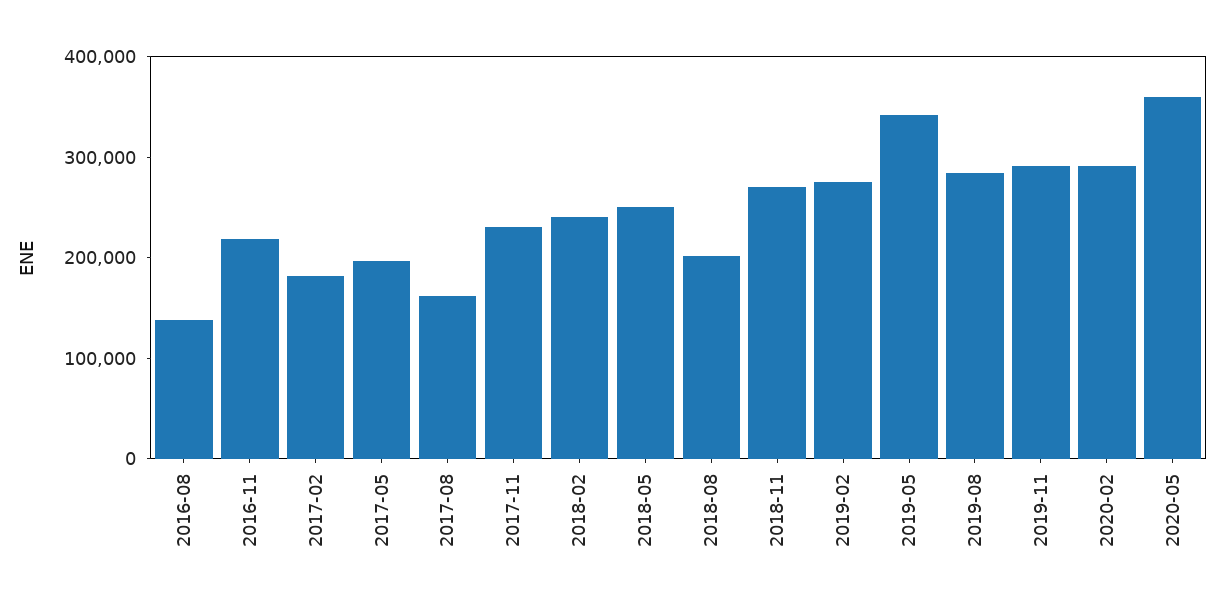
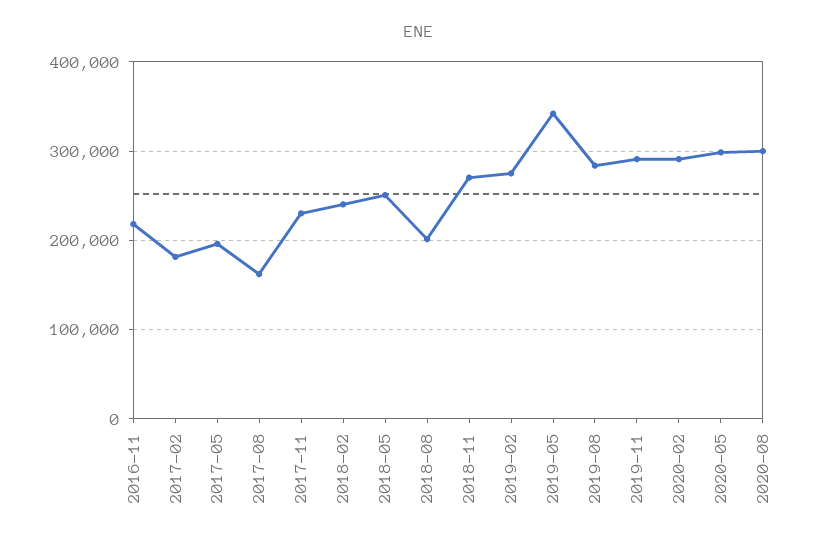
2016-08: 140000 -> none
2020-05: 360000 -> 300000
2020-08: none -> 300000

